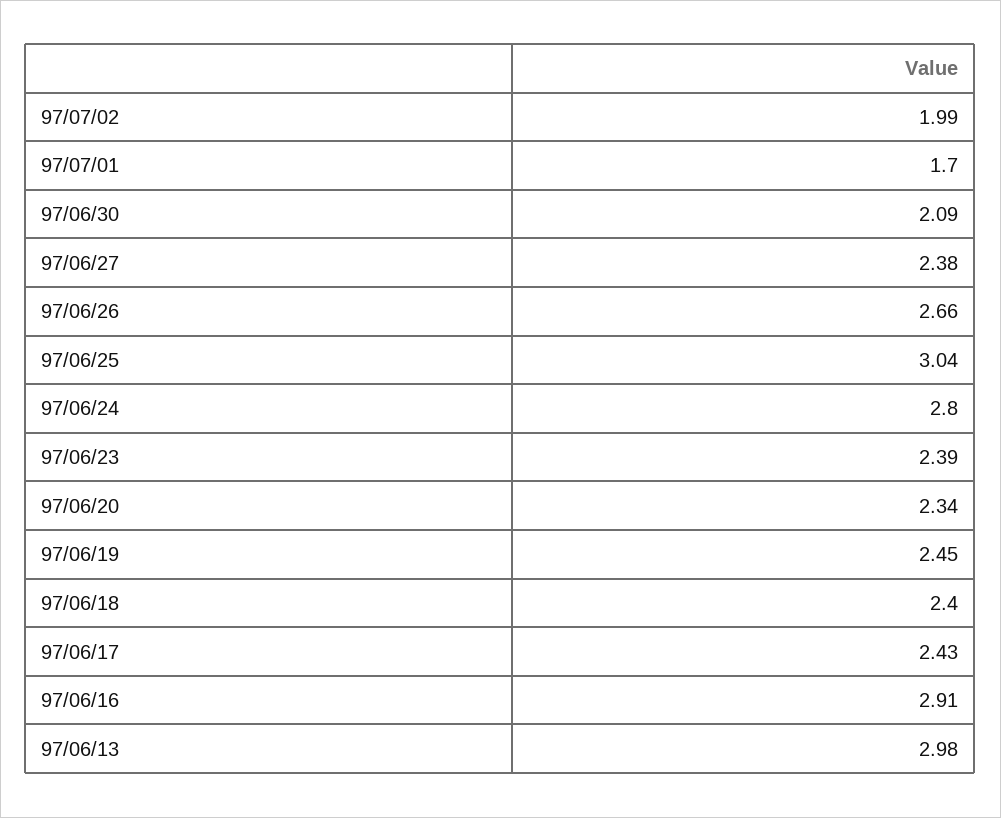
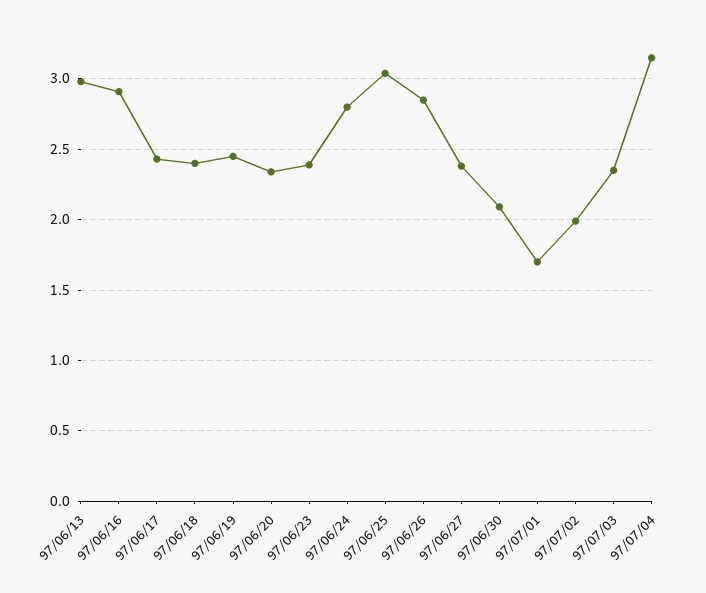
97/06/26: 2.66 -> 2.85
97/07/03: none -> 2.35
97/07/04: none -> 3.15

